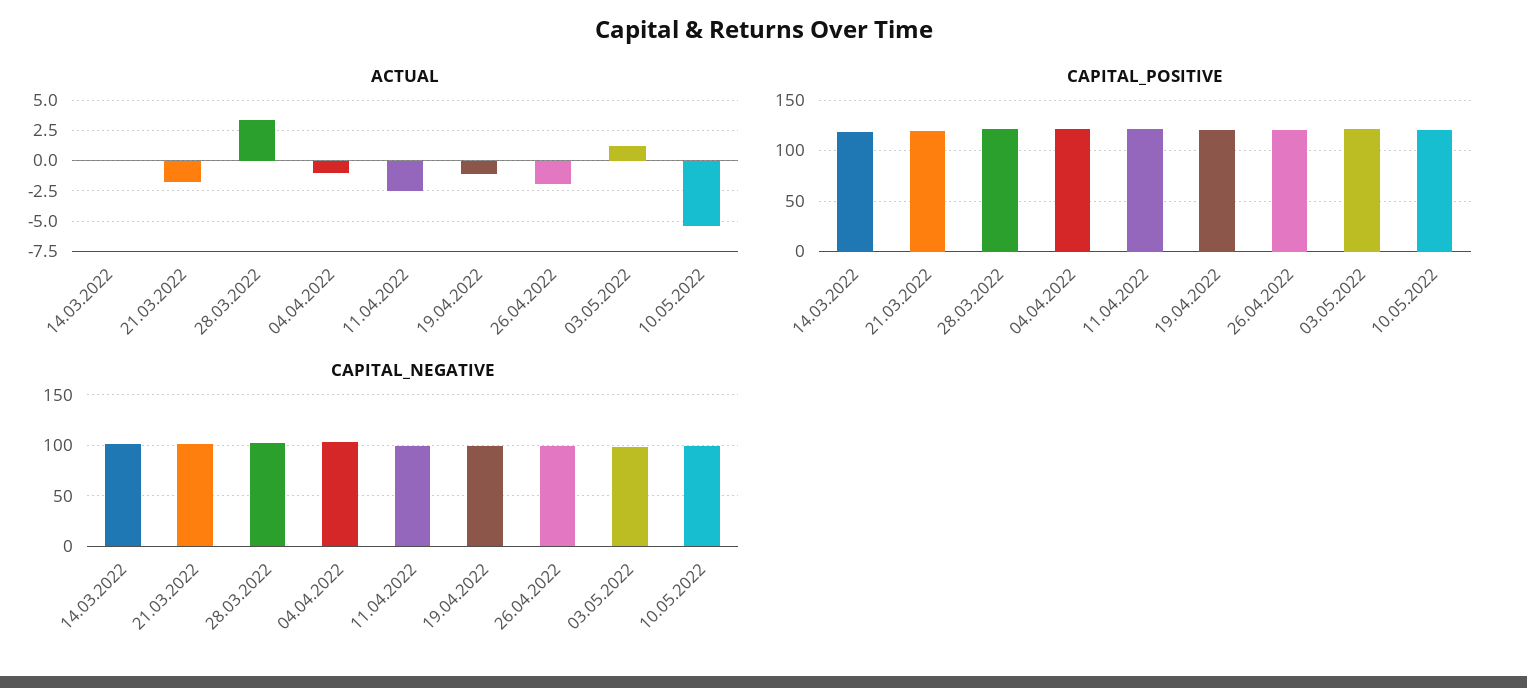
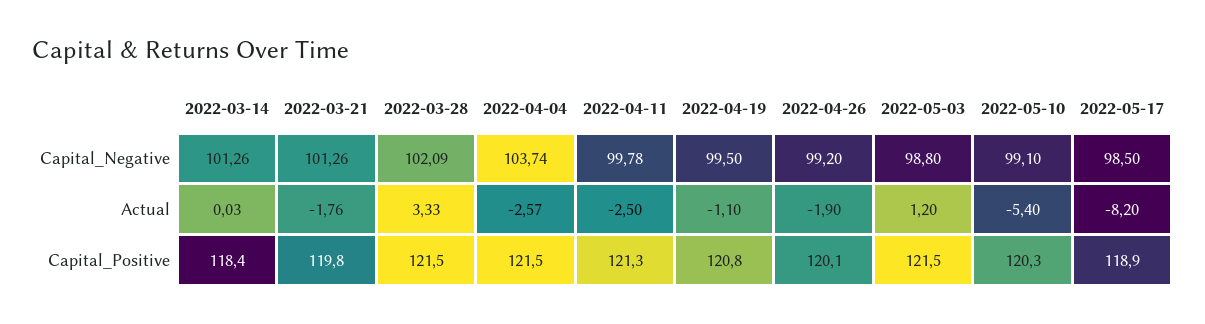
ACTUAL, 04.04.2022: -1 -> -2.57
CAPITAL_NEGATIVE, 2022-05-17: none -> 98.5
ACTUAL, 2022-05-17: none -> -8.2
CAPITAL_POSITIVE, 2022-05-17: none -> 118.9

